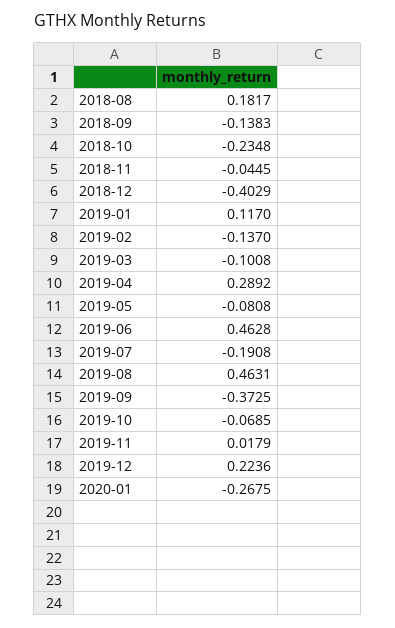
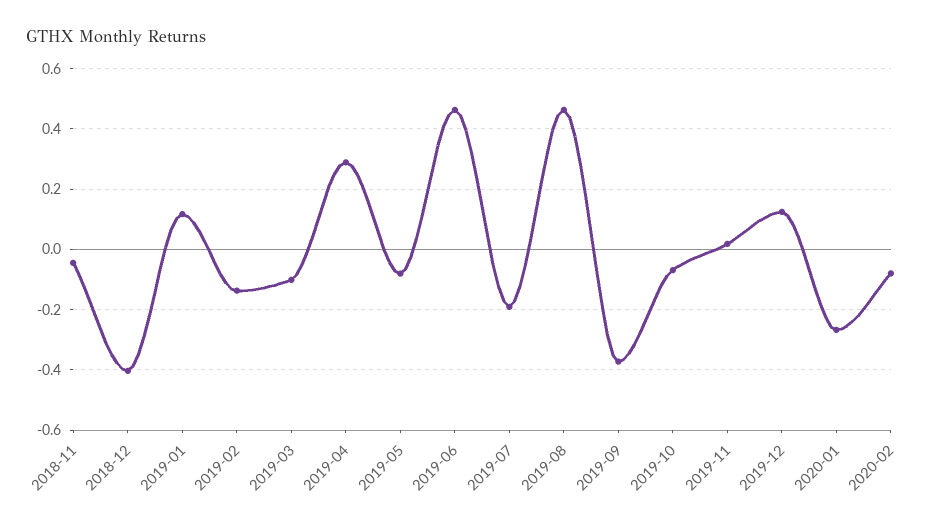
2018-08: 0.1817 -> none
2018-09: -0.1383 -> none
2018-10: -0.2348 -> none
2019-12: 0.2236 -> 0.12
2020-02: none -> -0.08

